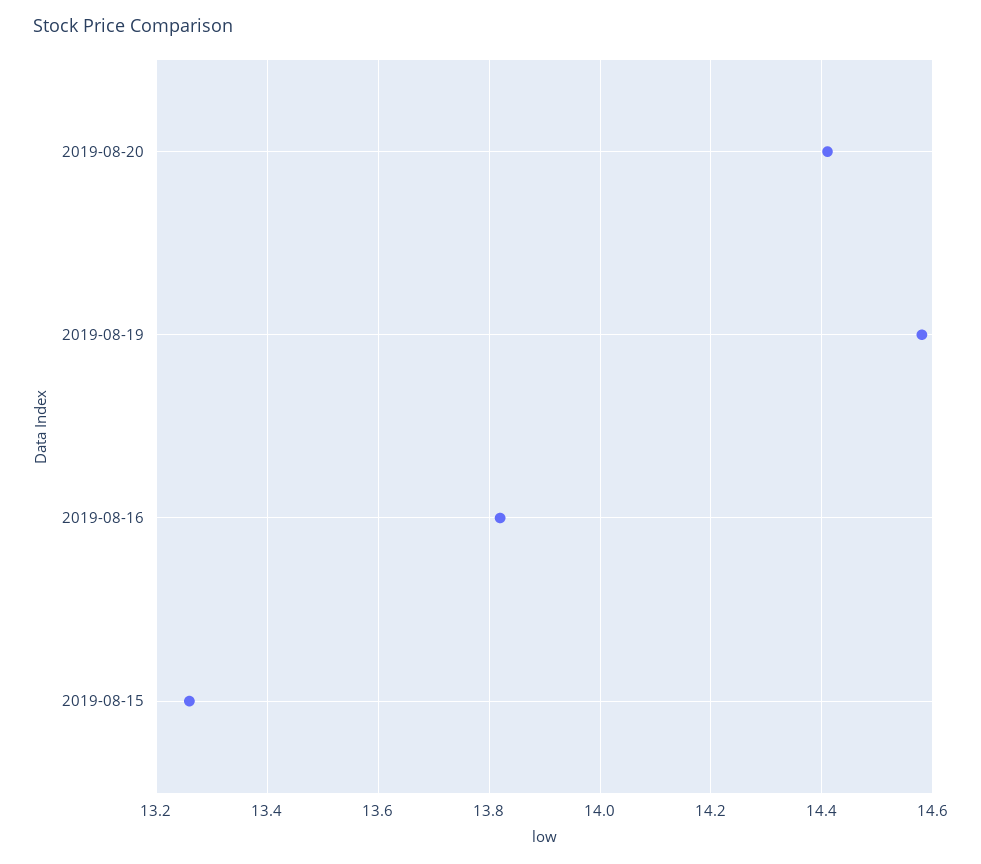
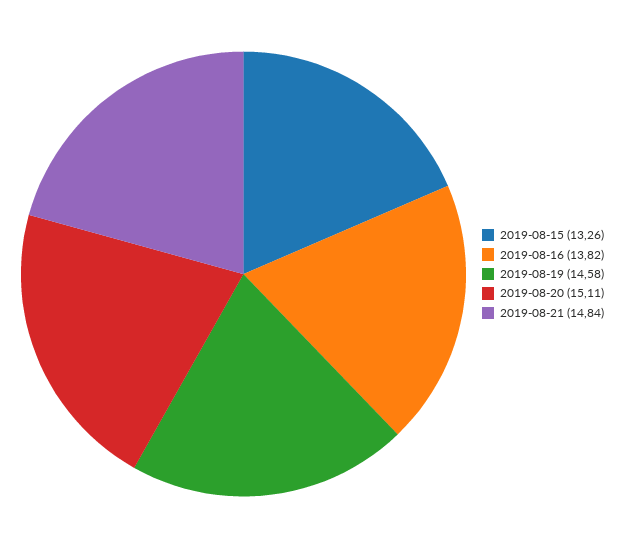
2019-08-20: 14.4 -> 15.11
2019-08-21: none -> 14.84

